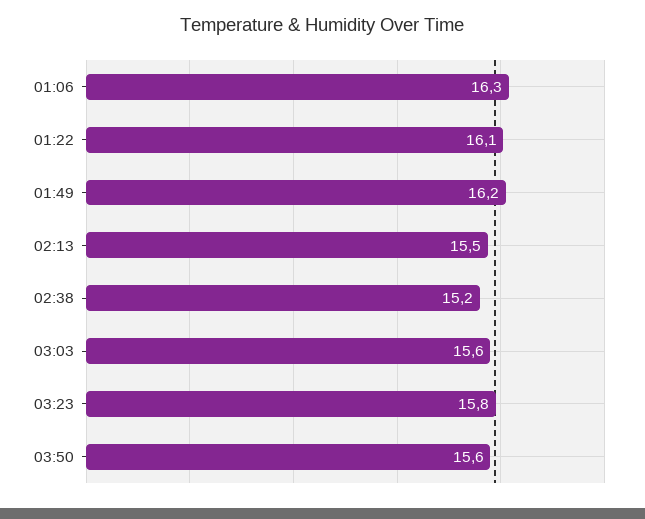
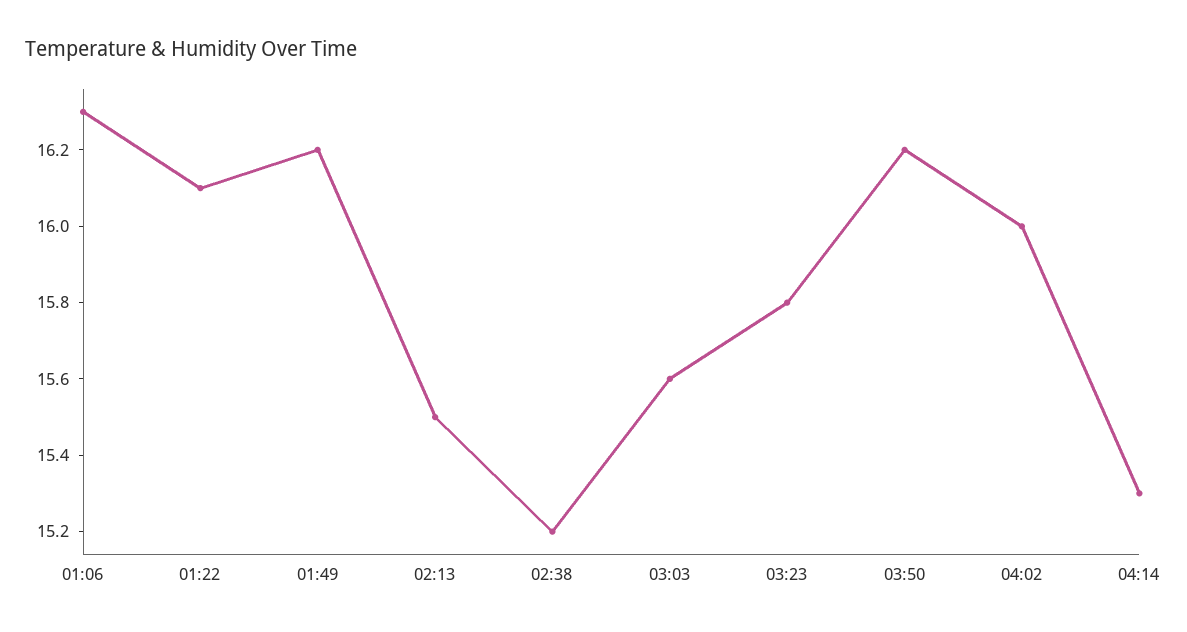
03:50: 15.6 -> 16.2
04:02: none -> 16
04:14: none -> 15.3

